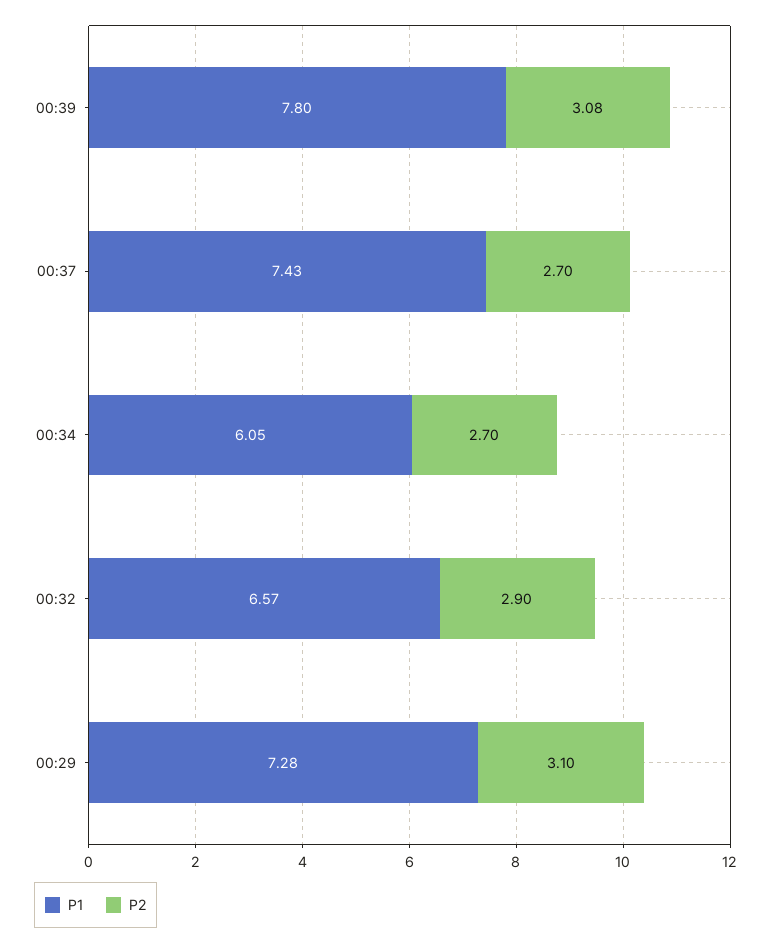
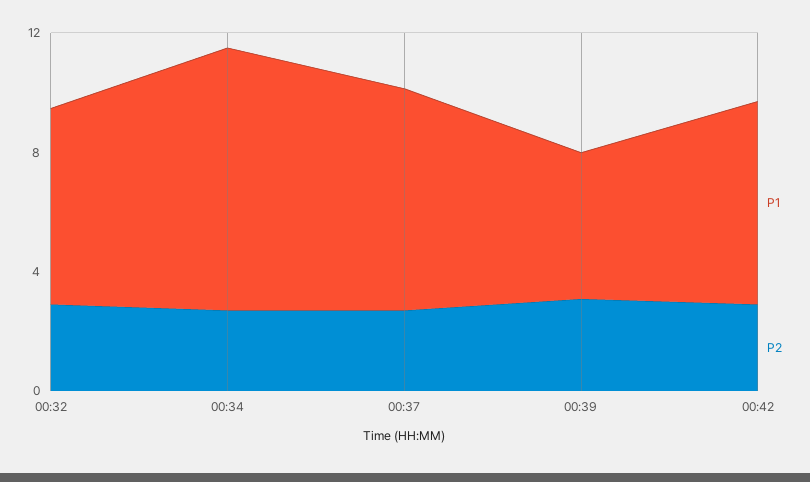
P1, 00:39: 7.8 -> 5
P1, 00:34: 6.05 -> 9
P1, 00:29: 7.28 -> none
P2, 00:29: 3.1 -> none
P1, 00:42: none -> 7
P2, 00:42: none -> 3

